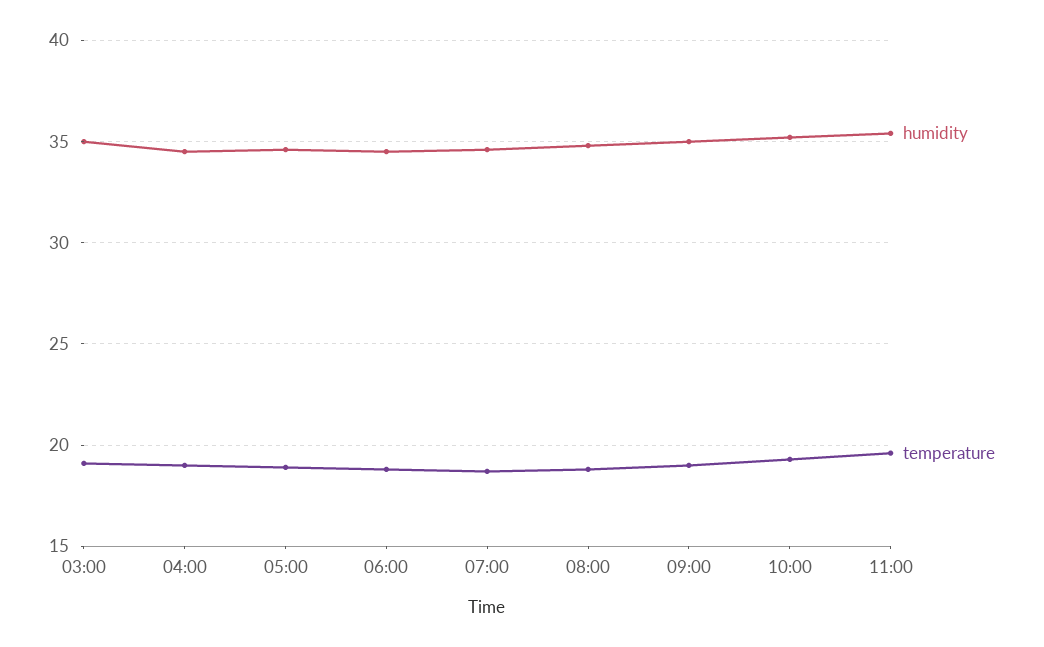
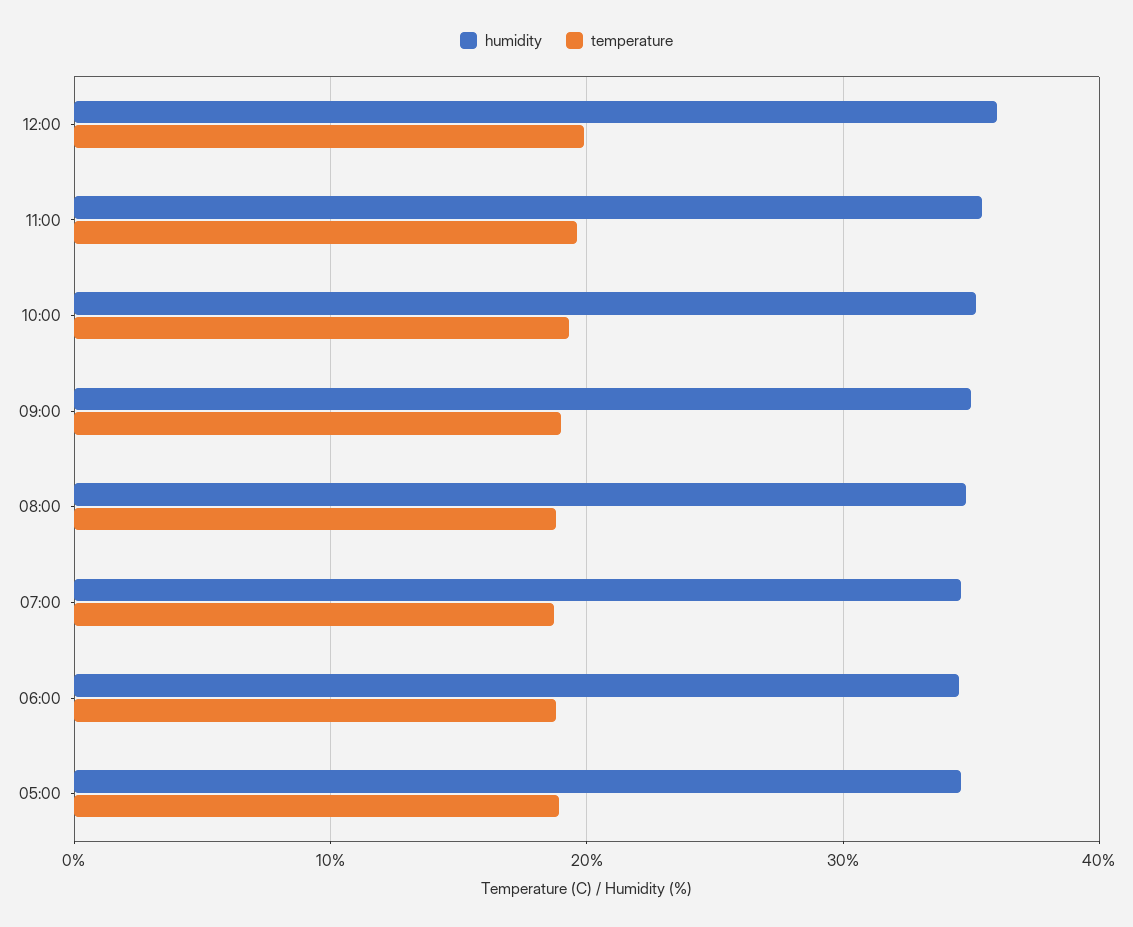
humidity, 03:00: 35 -> none
temperature, 03:00: 19 -> none
humidity, 04:00: 34.5 -> none
temperature, 04:00: 19 -> none
humidity, 12:00: none -> 36
temperature, 12:00: none -> 20

